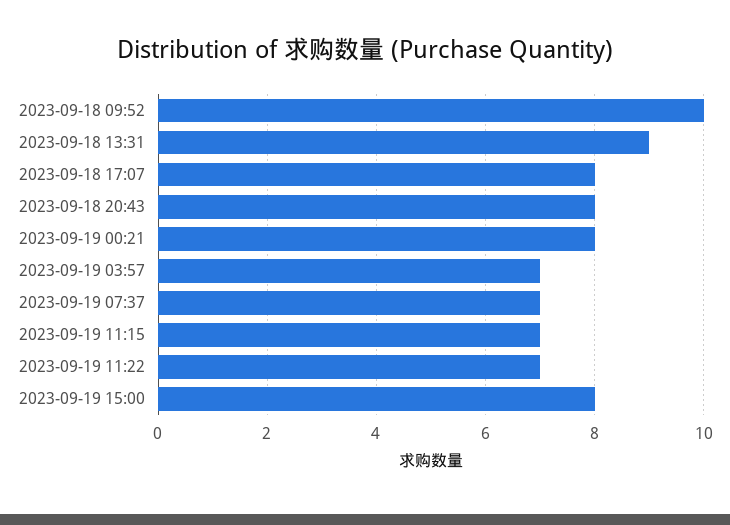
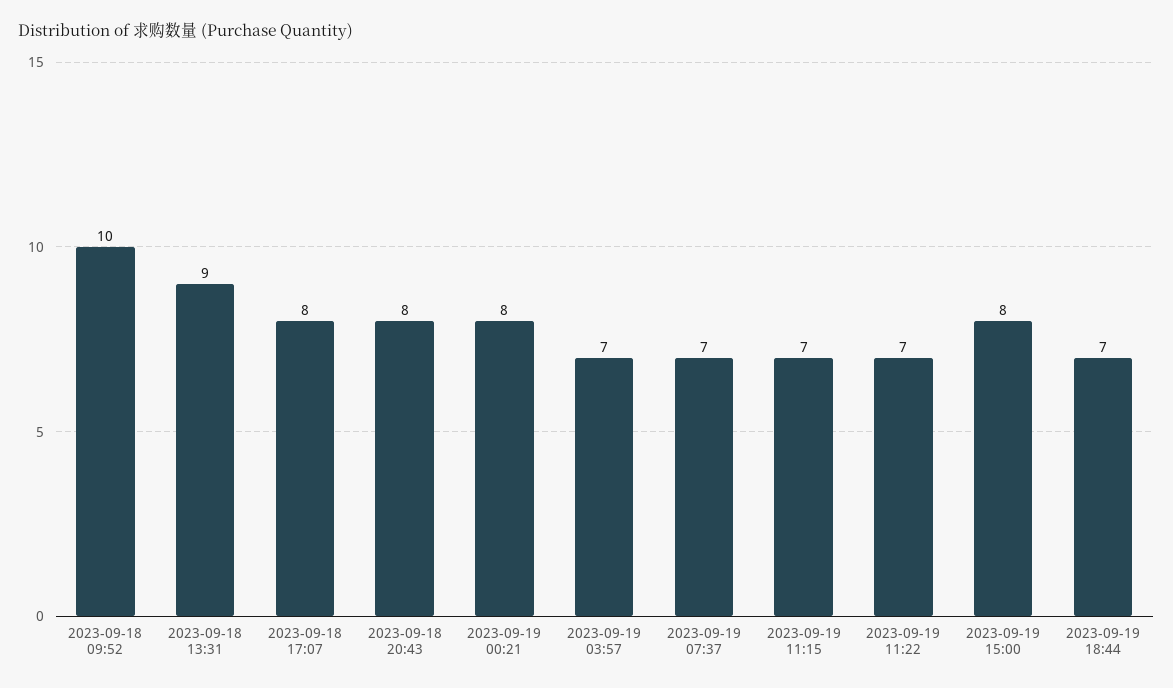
2023-09-19 18:44: none -> 7

